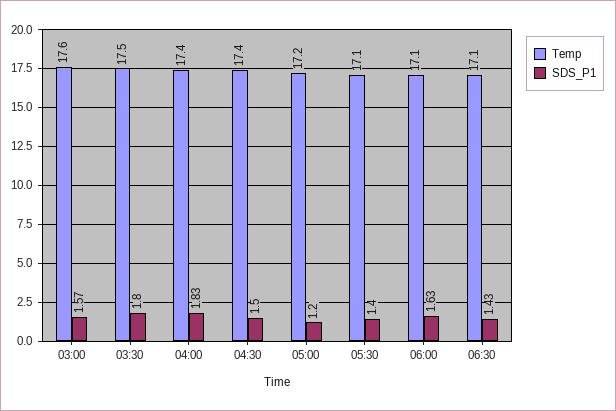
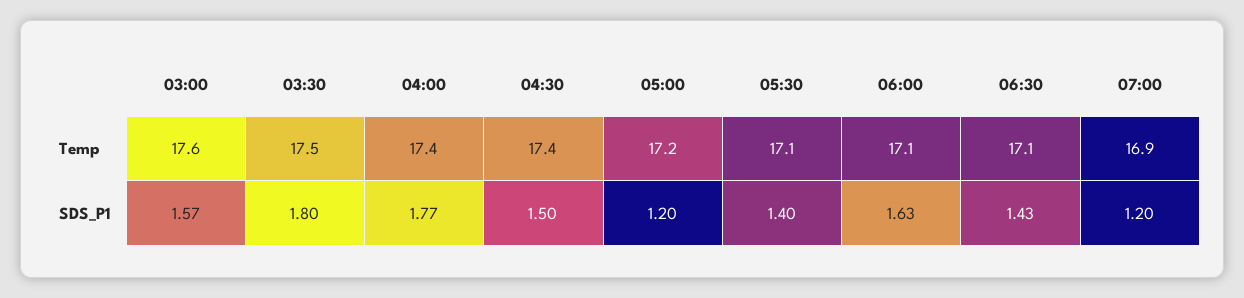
SDS_P1, 04:00: 1.83 -> 1.77
Temp, 07:00: none -> 16.9
SDS_P1, 07:00: none -> 1.2

